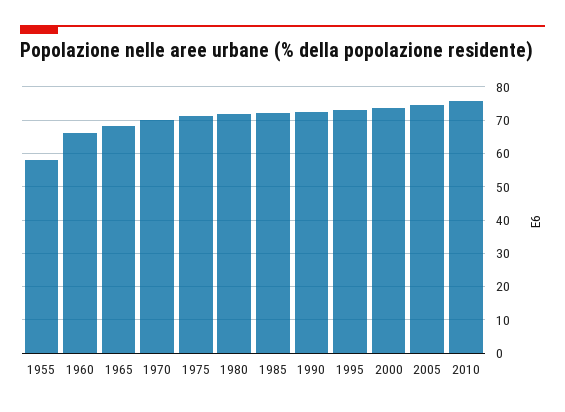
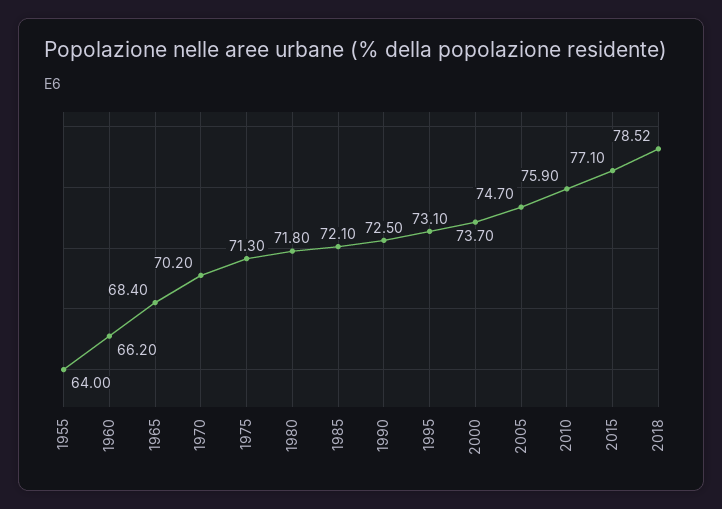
1955: 58 -> 64
2015: none -> 77.1
2018: none -> 78.52

